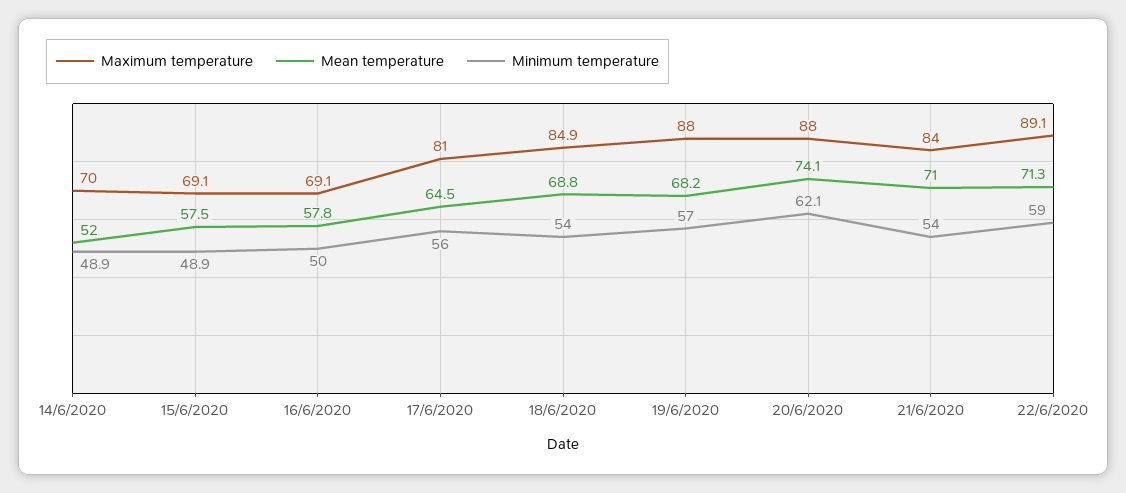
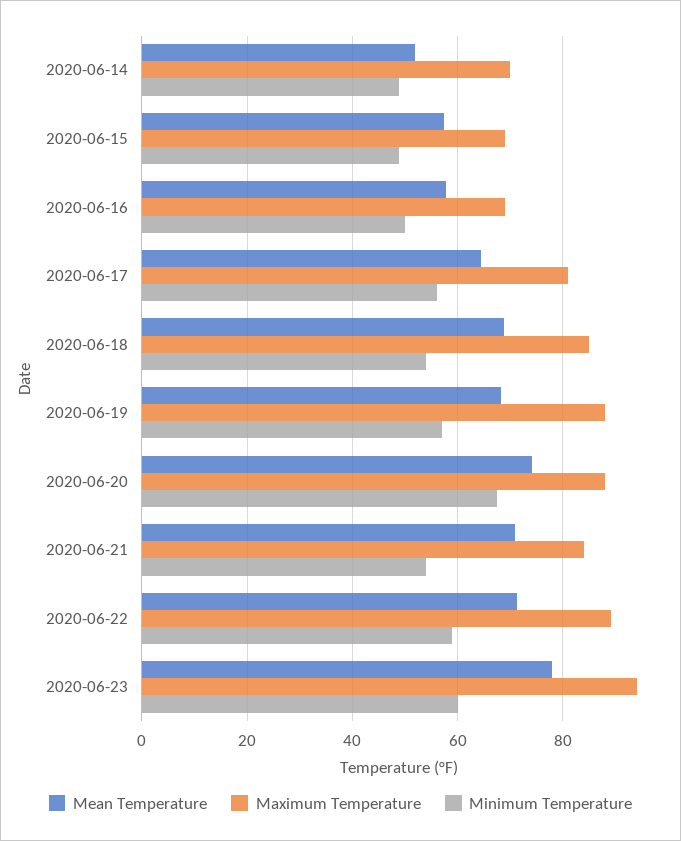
Minimum temperature, 20/6/2020: 62.1 -> 68
Mean temperature, 2020-06-23: none -> 78
Maximum temperature, 2020-06-23: none -> 94
Minimum temperature, 2020-06-23: none -> 60

